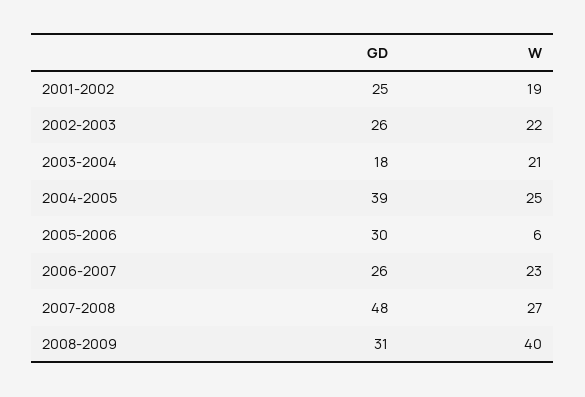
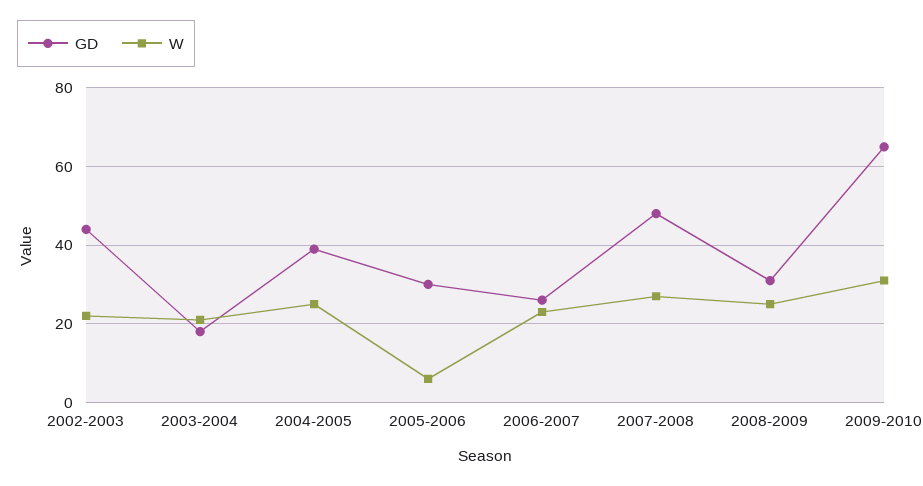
GD, 2001-2002: 25 -> none
W, 2001-2002: 19 -> none
GD, 2002-2003: 26 -> 45
W, 2008-2009: 40 -> 25
GD, 2009-2010: none -> 65
W, 2009-2010: none -> 30

